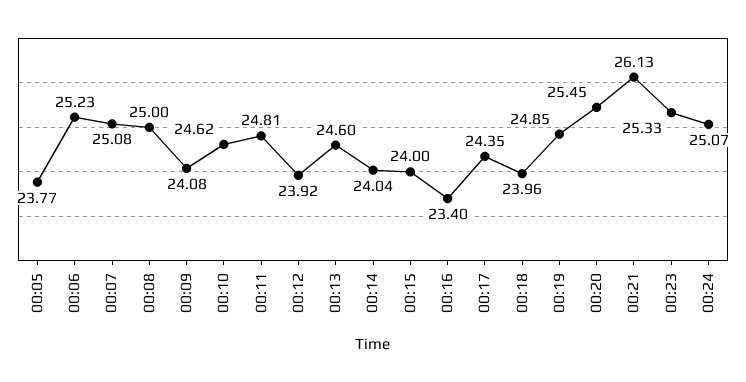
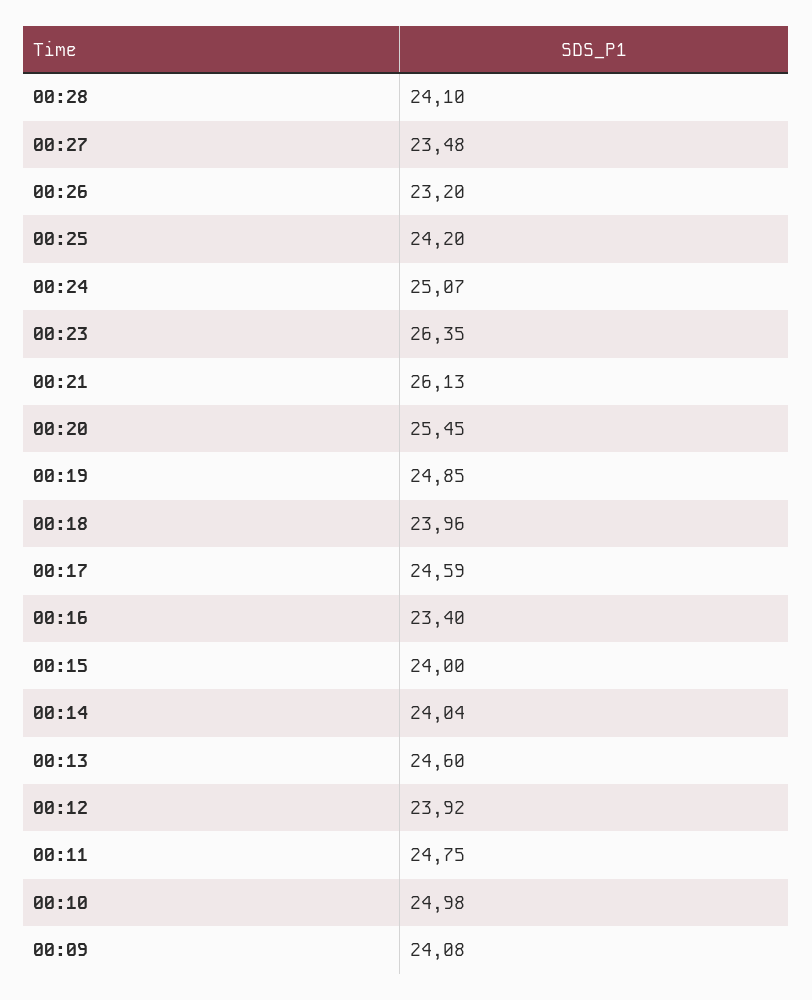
00:05: 23.77 -> none
00:06: 25.23 -> none
00:07: 25.08 -> none
00:08: 25 -> none
00:10: 24.62 -> 24.98
00:11: 24.81 -> 24.75
00:17: 24.35 -> 24.59
00:23: 25.33 -> 26.35
00:28: none -> 24.1
00:27: none -> 23.48
00:26: none -> 23.2
00:25: none -> 24.2

